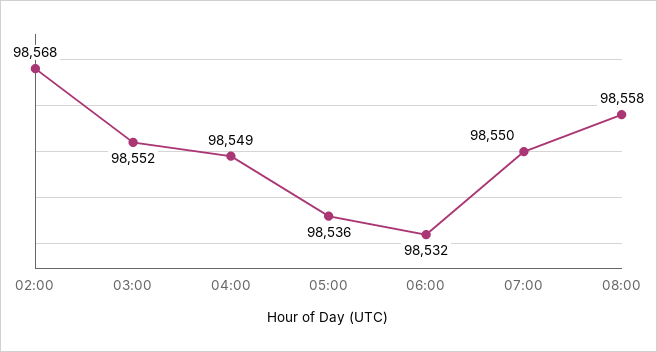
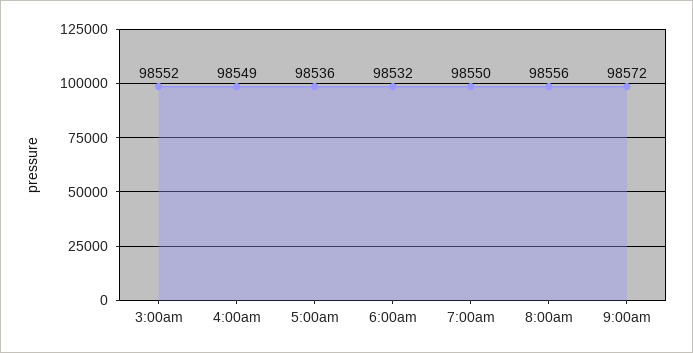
02:00: 98568 -> none
08:00: 98558 -> 98556
9:00am: none -> 98572

